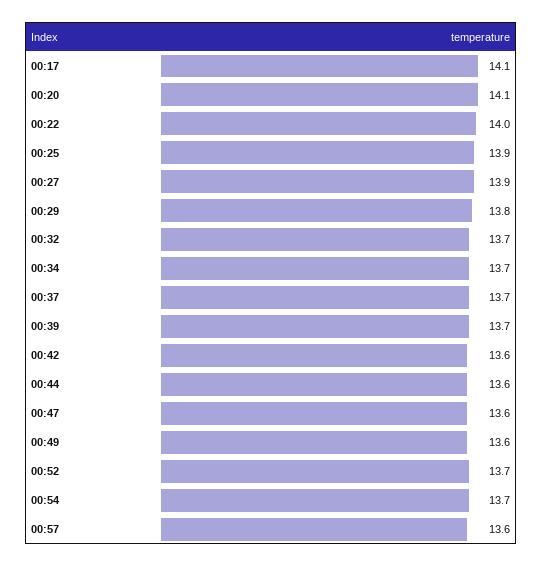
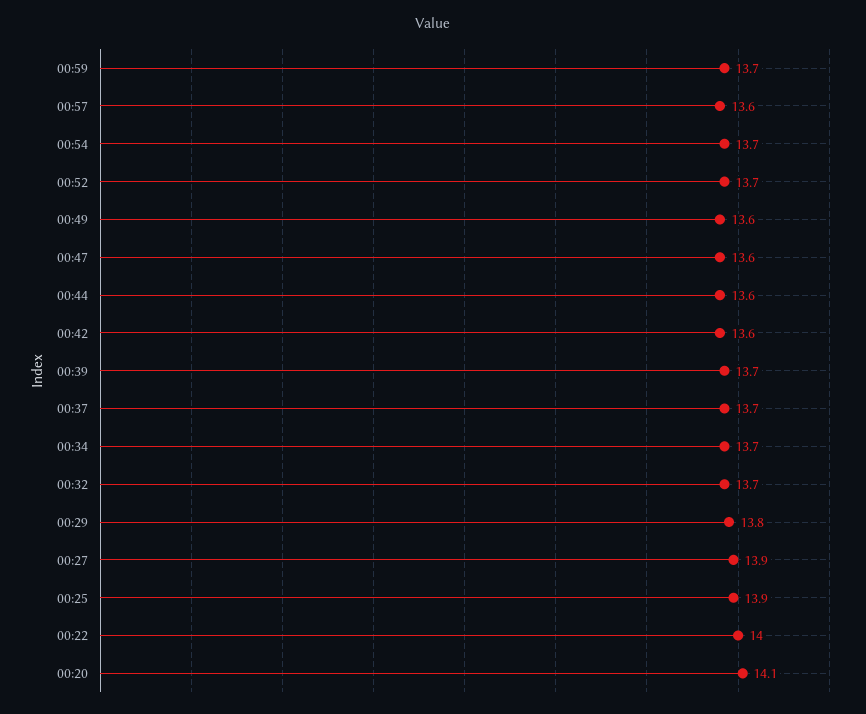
00:17: 14.1 -> none
00:59: none -> 13.7

